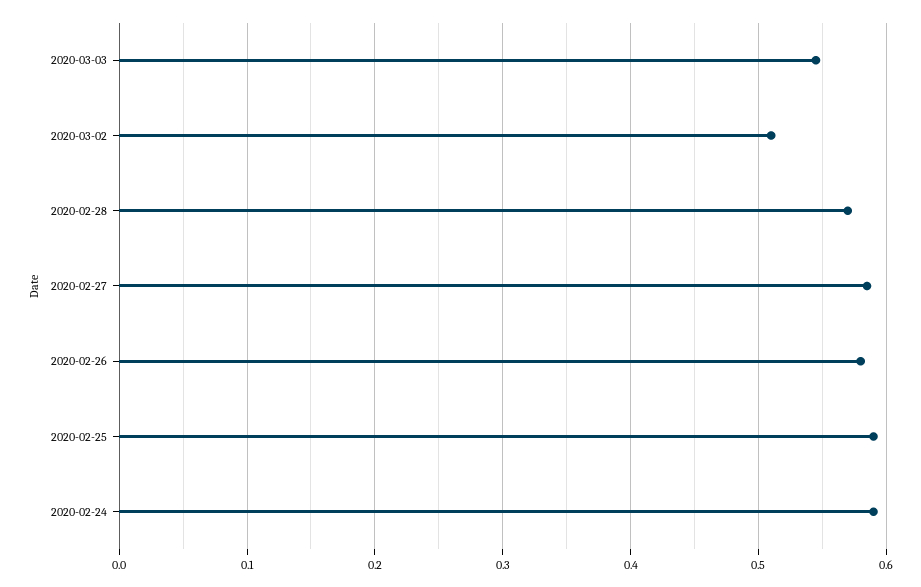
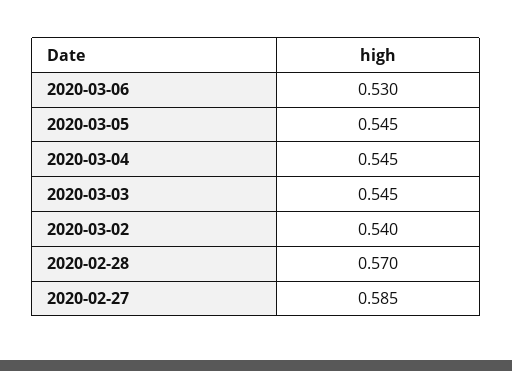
2020-03-02: 0.51 -> 0.54
2020-02-26: 0.58 -> none
2020-02-25: 0.59 -> none
2020-02-24: 0.59 -> none
2020-03-06: none -> 0.53
2020-03-05: none -> 0.545
2020-03-04: none -> 0.545

